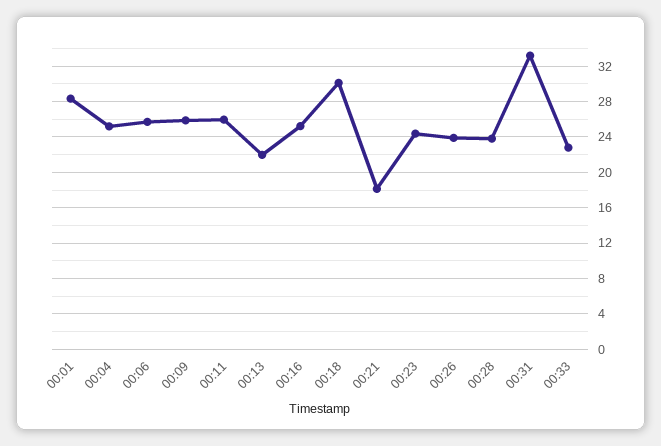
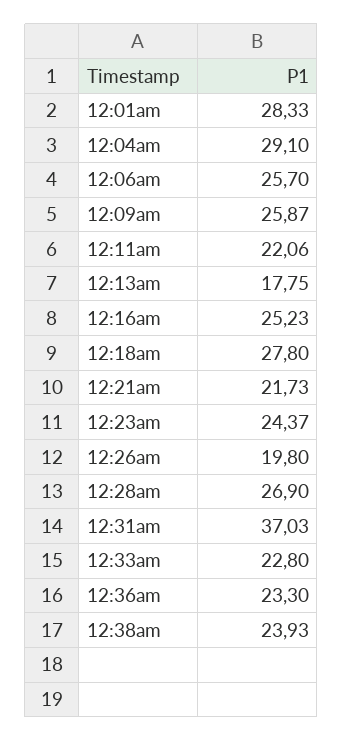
00:04: 25 -> 29.1
00:11: 26 -> 22.06
00:13: 22 -> 17.75
00:18: 30 -> 27.8
00:21: 18 -> 21.73
00:26: 24 -> 19.8
00:28: 24 -> 26.9
00:31: 33 -> 37.03
12:36am: none -> 23.3
12:38am: none -> 23.93

